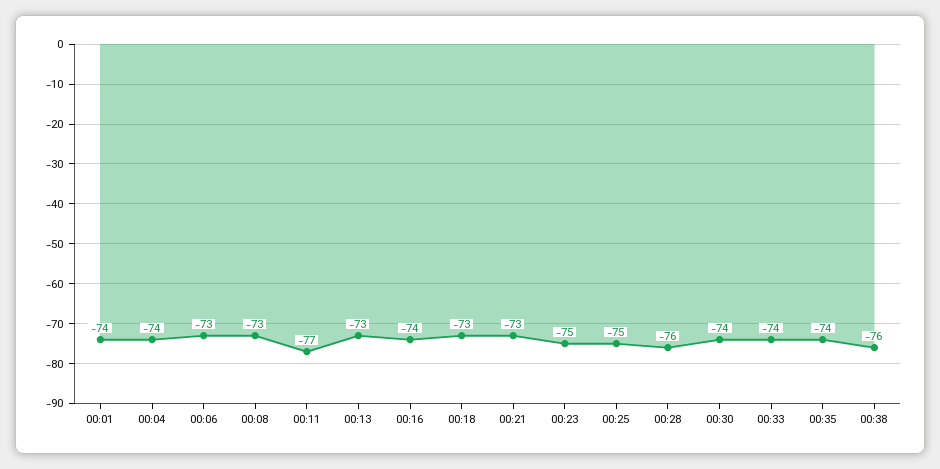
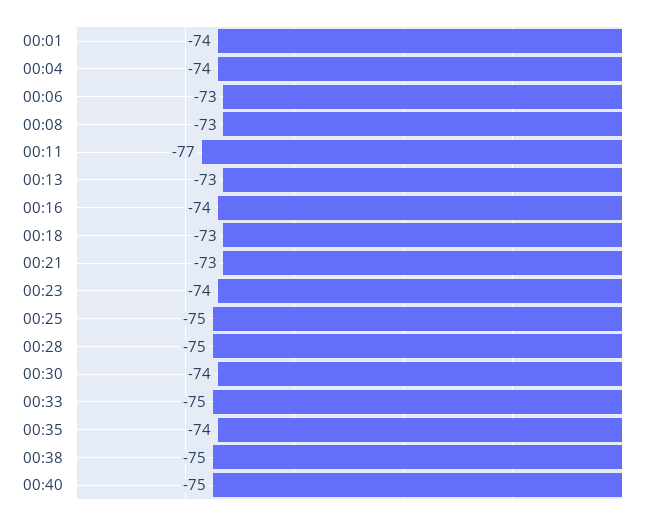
00:23: -75 -> -74
00:28: -76 -> -75
00:33: -74 -> -75
00:38: -76 -> -75
00:40: none -> -75

